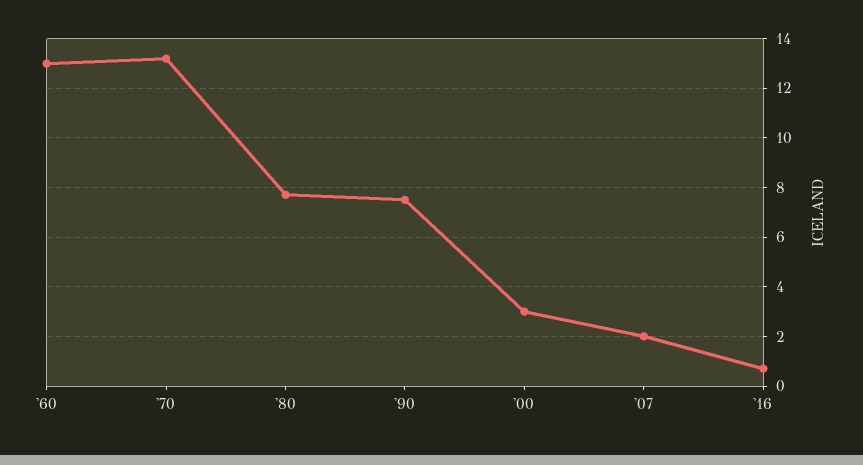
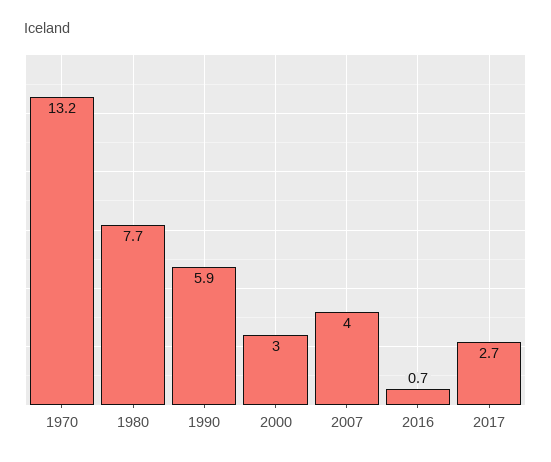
'60: 13 -> none
'90: 7.5 -> 5.9
'07: 2 -> 4
2017: none -> 2.7

